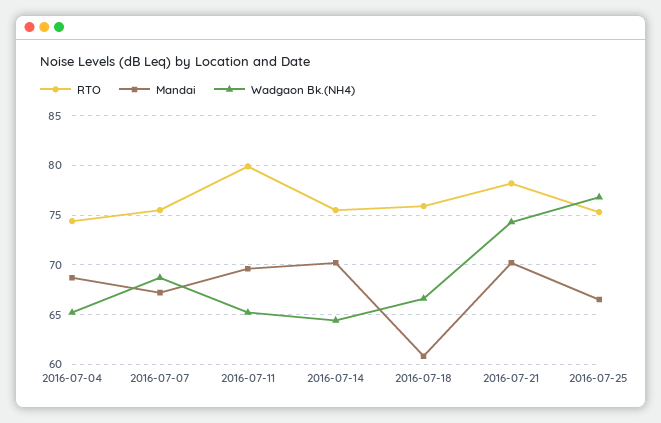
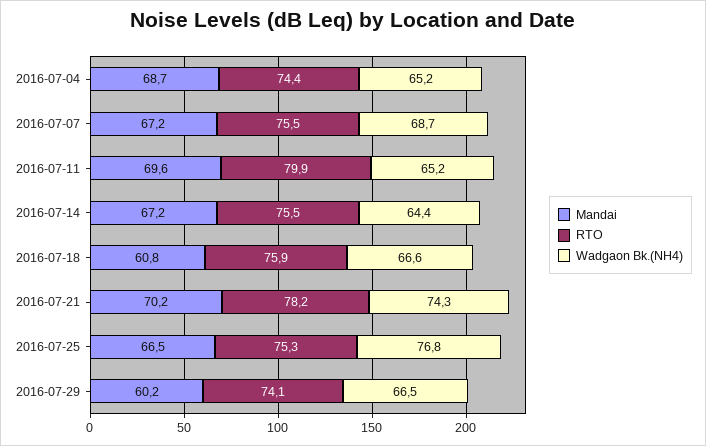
Mandai, 2016-07-14: 70 -> 67.2
Mandai, 2016-07-29: none -> 60.2
RTO, 2016-07-29: none -> 74.1
Wadgaon Bk.(NH4), 2016-07-29: none -> 66.5

